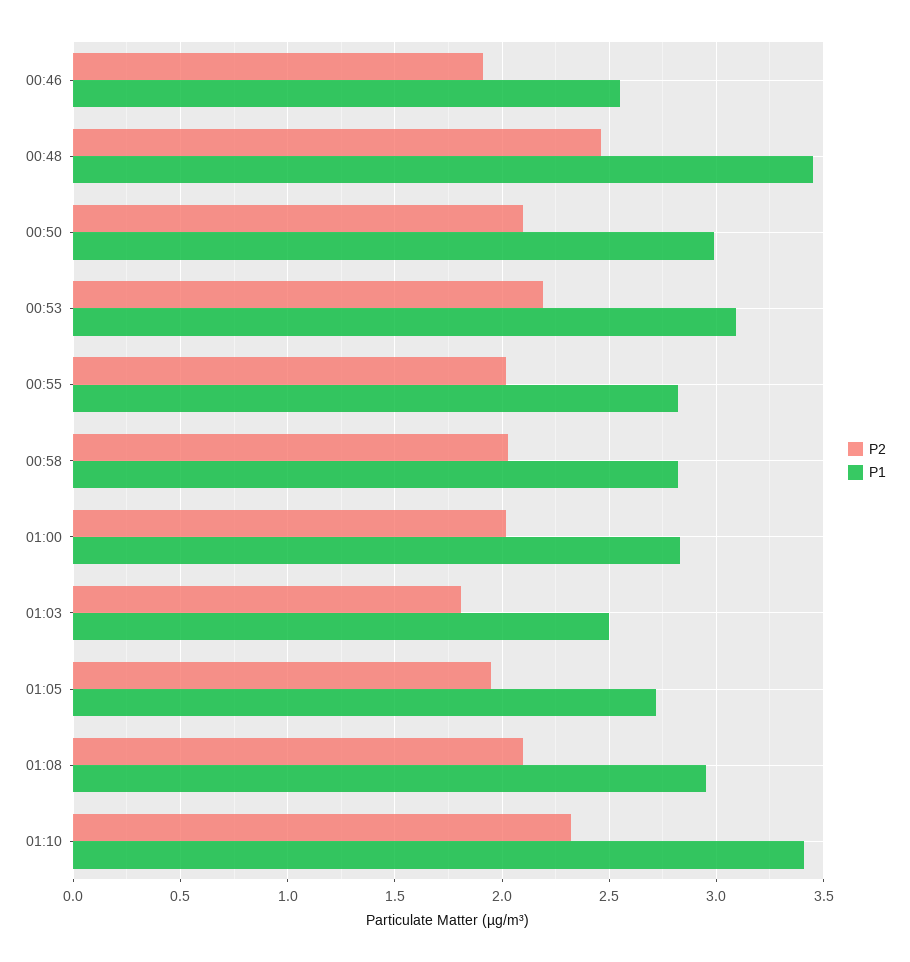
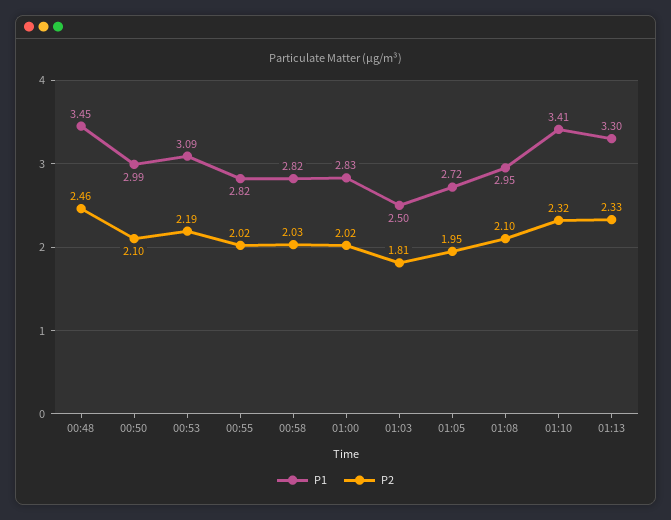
P2, 00:46: 1.9 -> none
P1, 00:46: 2.55 -> none
P1, 01:13: none -> 3.3
P2, 01:13: none -> 2.33

